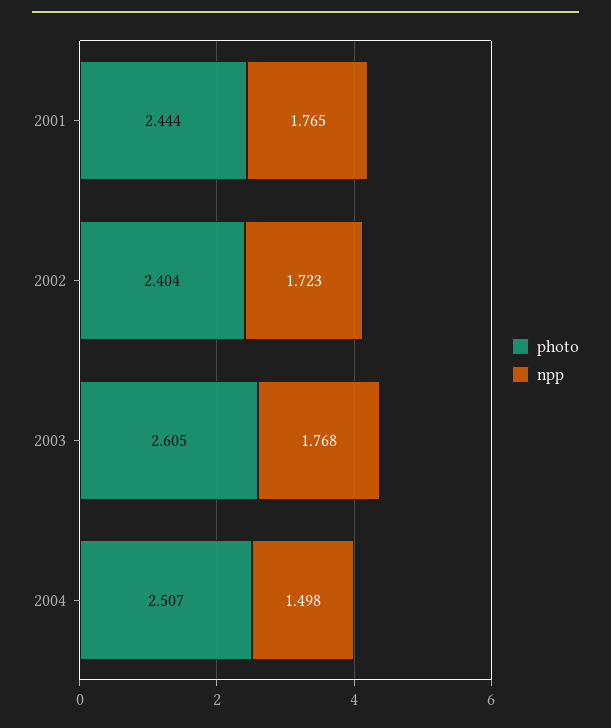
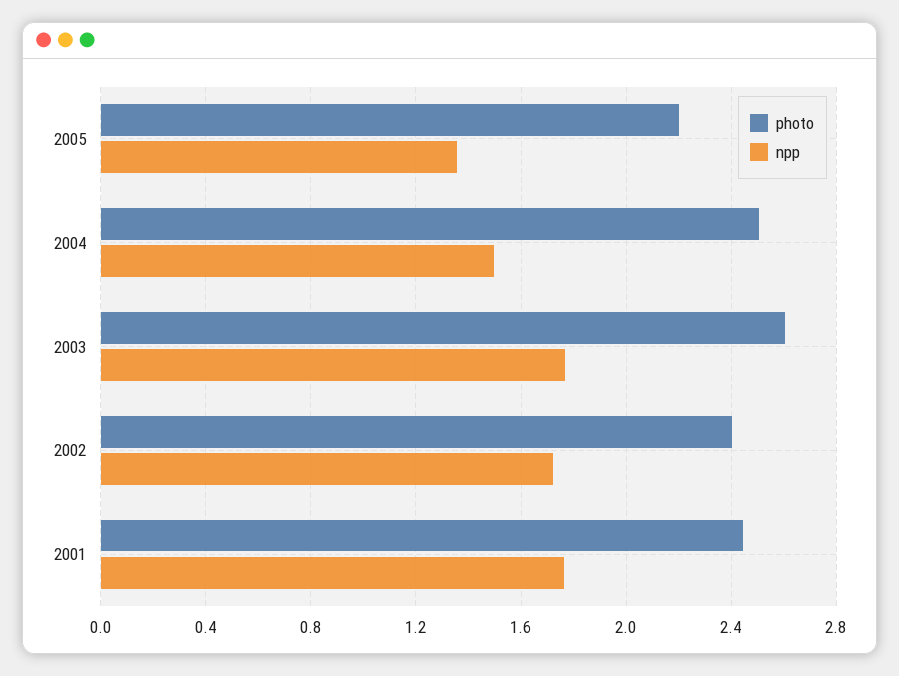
photo, 2005: none -> 2.2
npp, 2005: none -> 1.35

